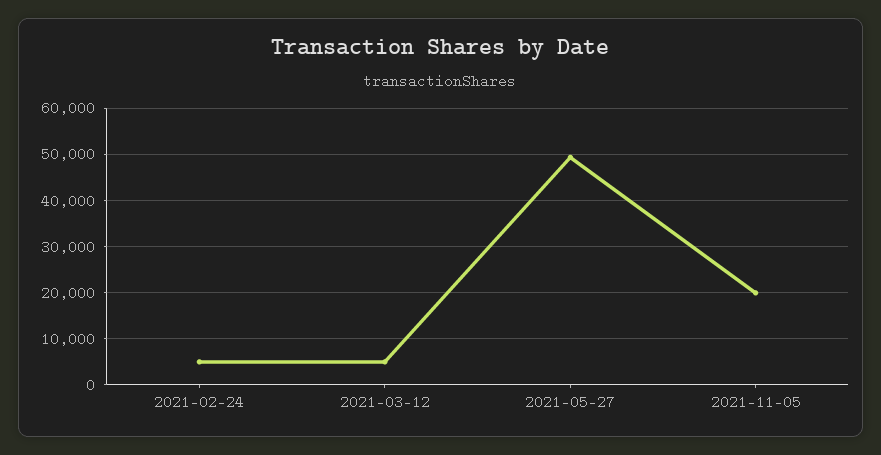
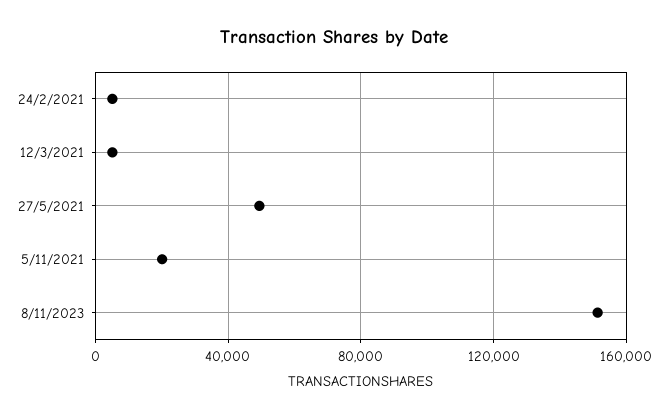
8/11/2023: none -> 150000

